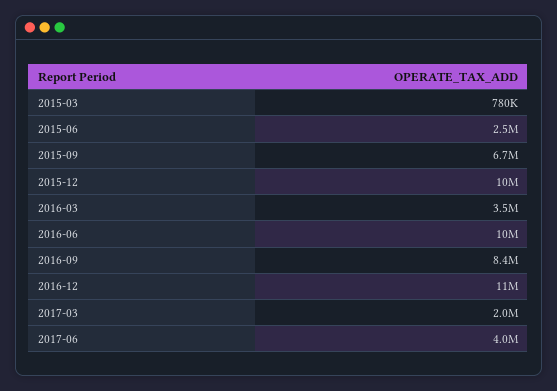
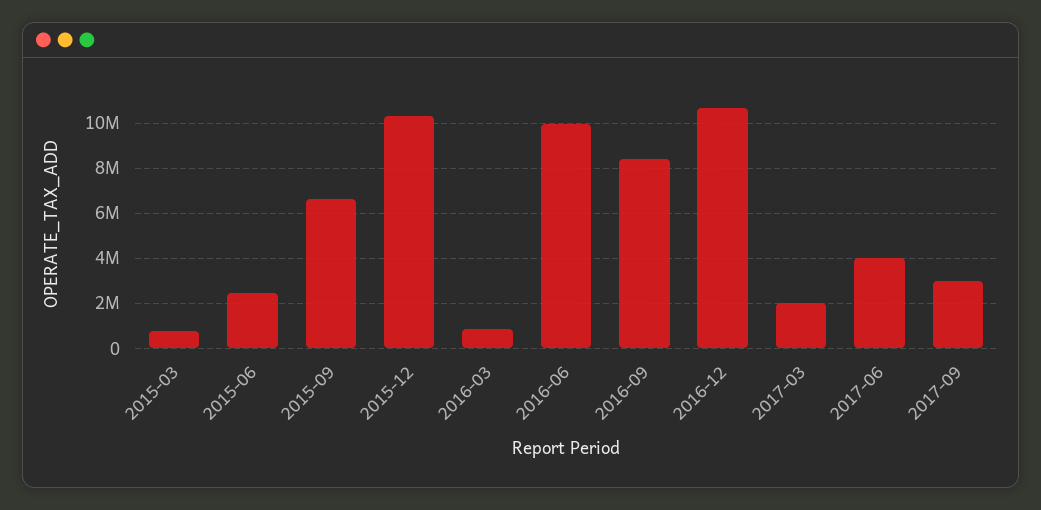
2016-03: 3500000 -> 1000000
2017-09: none -> 3000000

